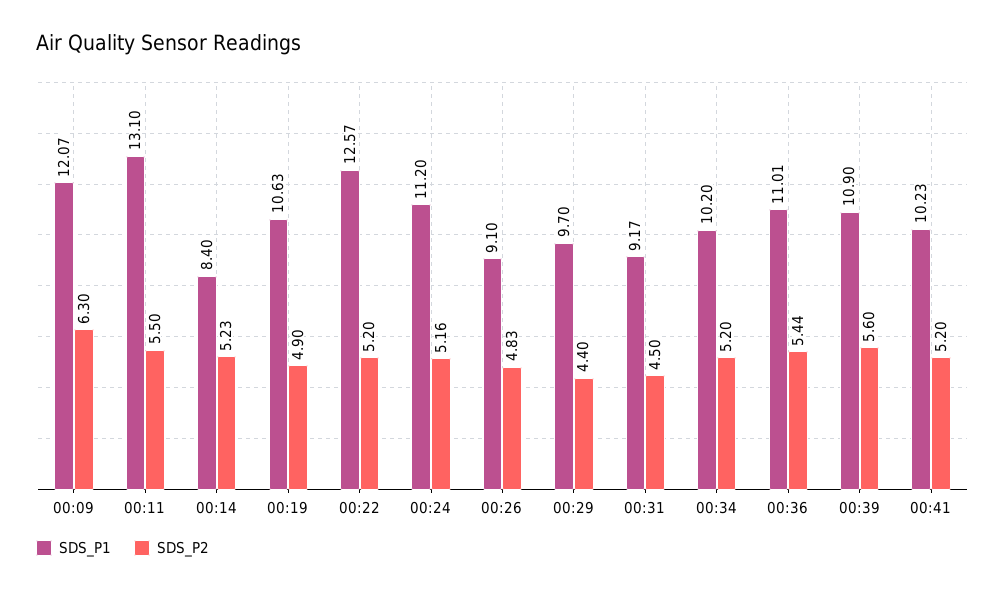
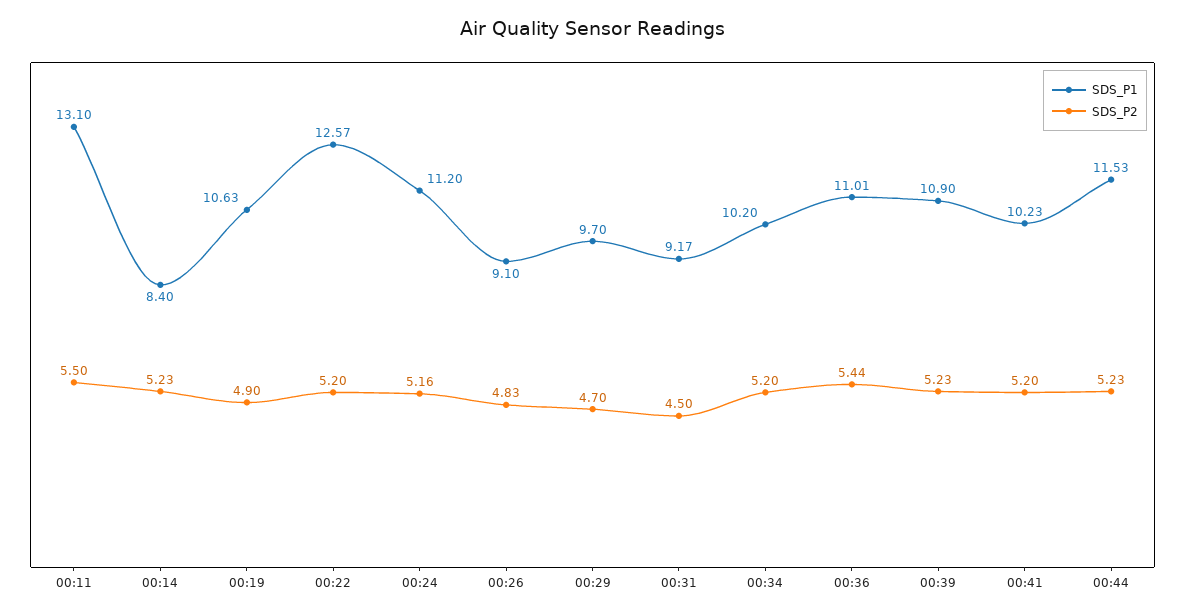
SDS_P1, 00:09: 12.07 -> none
SDS_P2, 00:09: 6.3 -> none
SDS_P2, 00:29: 4.4 -> 4.7
SDS_P2, 00:39: 5.6 -> 5.23
SDS_P1, 00:44: none -> 11.53
SDS_P2, 00:44: none -> 5.23

